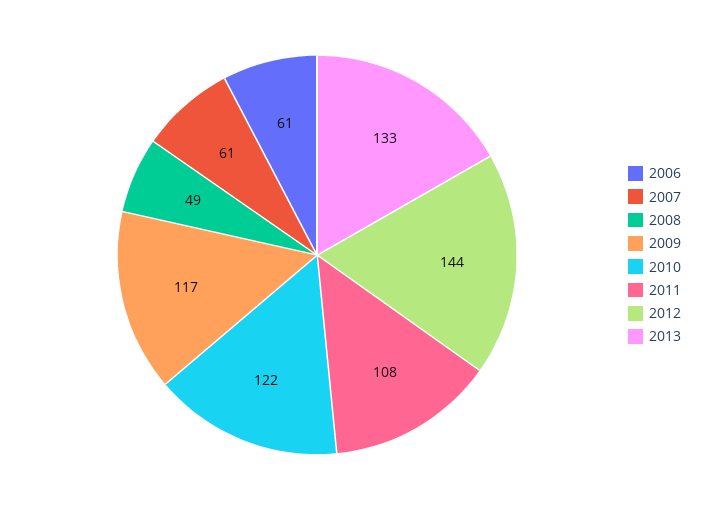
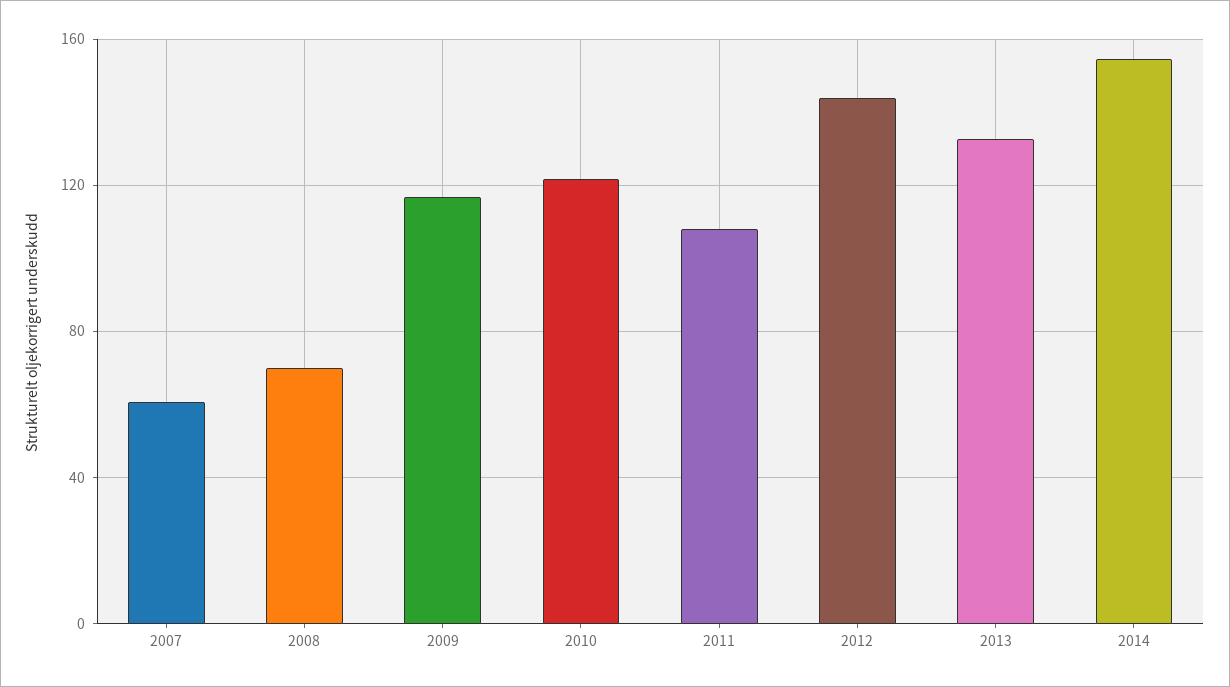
2006: 61 -> none
2008: 49 -> 70
2014: none -> 155

